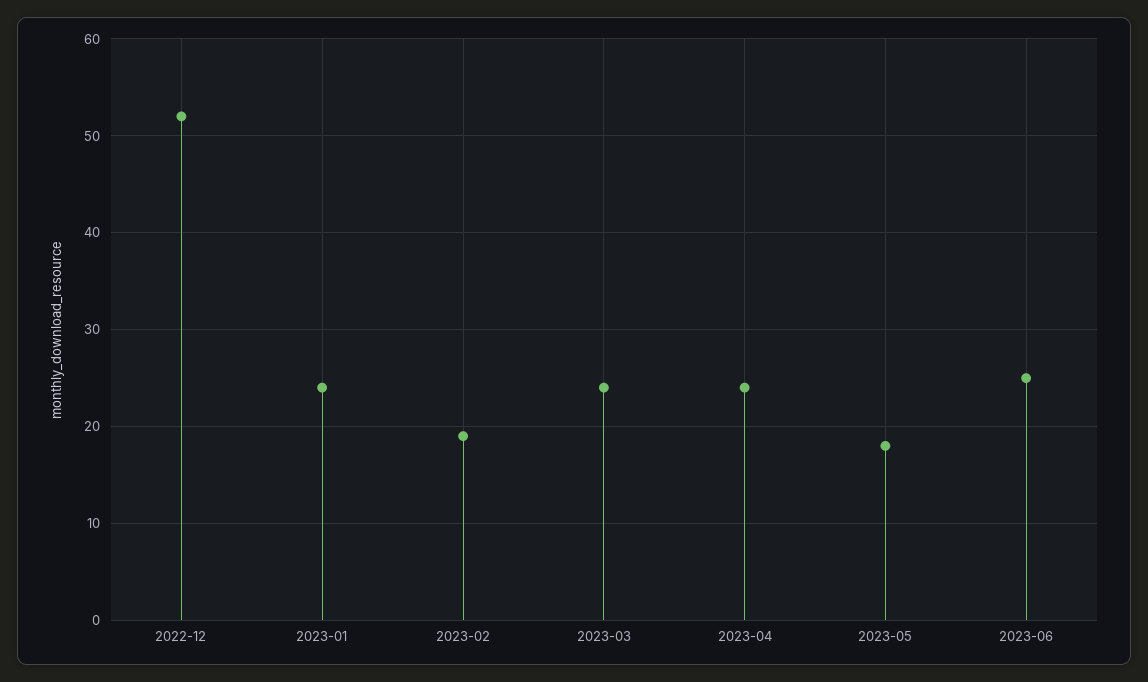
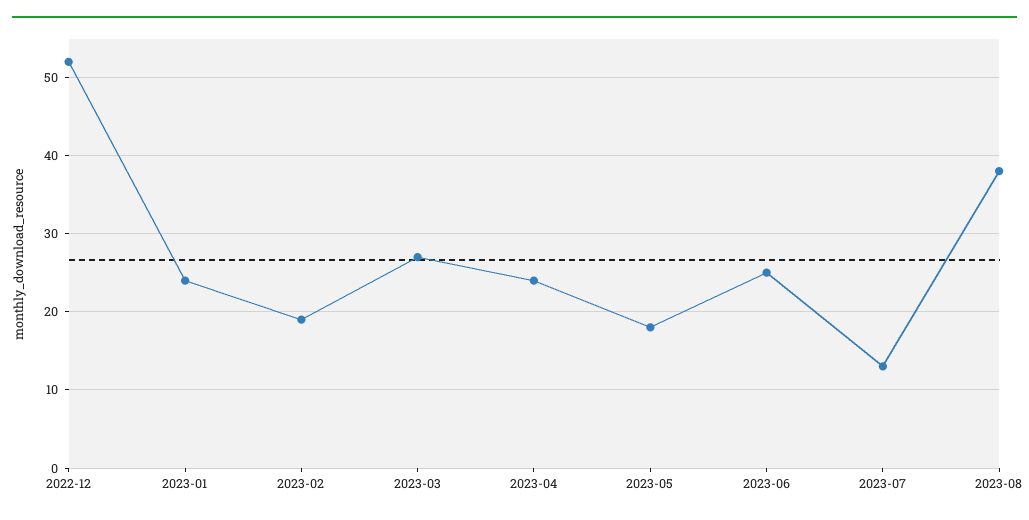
2023-03: 24 -> 27
2023-07: none -> 13
2023-08: none -> 38

